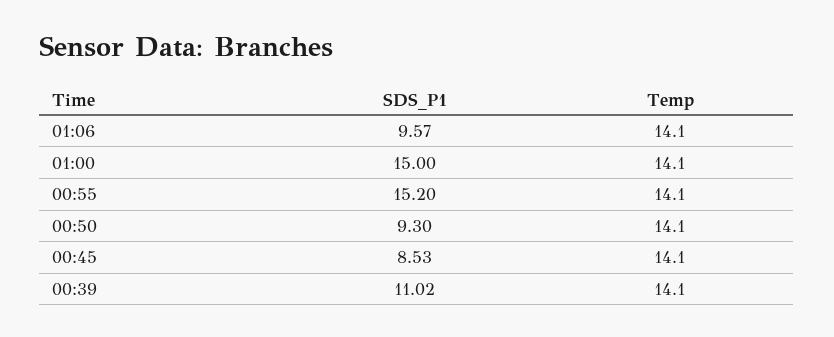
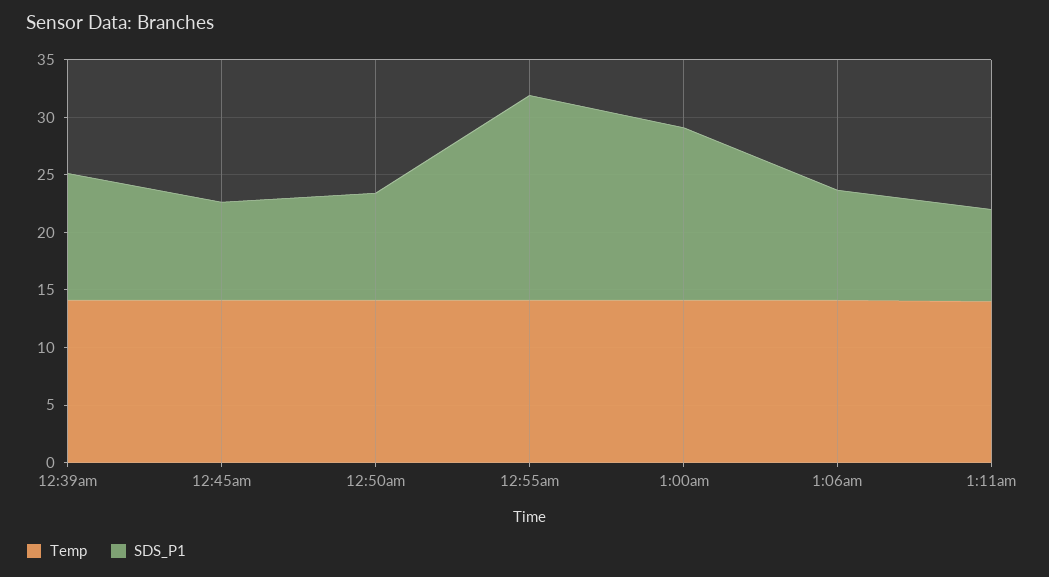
SDS_P1, 00:55: 15.2 -> 18
Temp, 1:11am: none -> 14
SDS_P1, 1:11am: none -> 8

